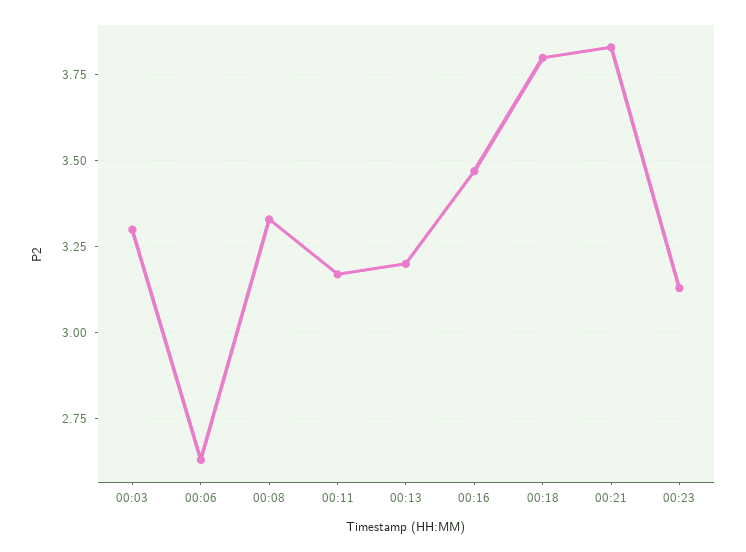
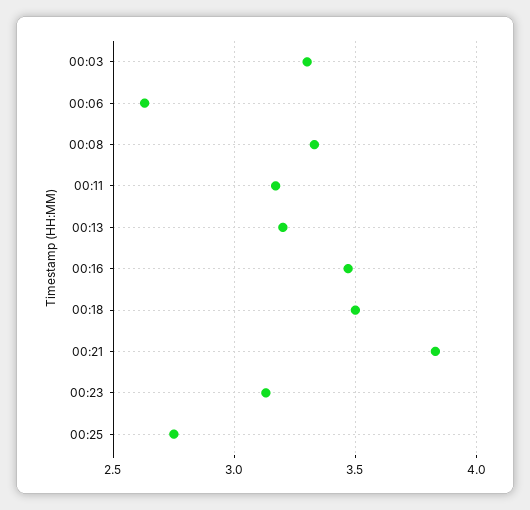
00:18: 3.8 -> 3.5
00:25: none -> 2.75

